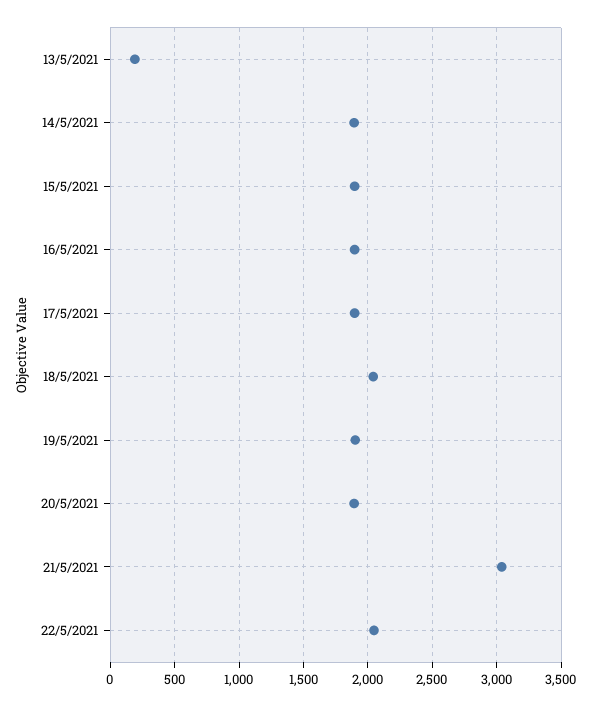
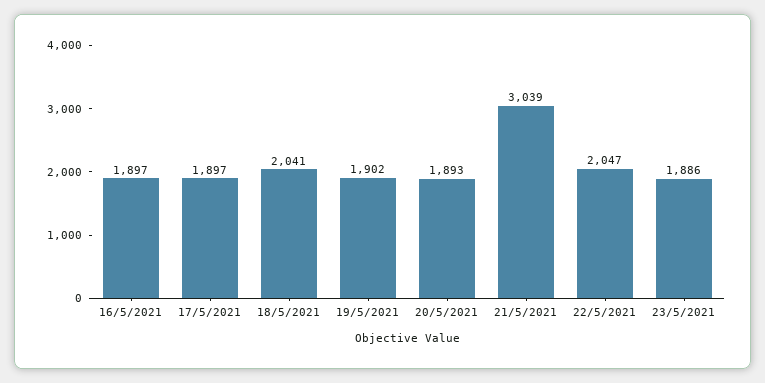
13/5/2021: 200 -> none
14/5/2021: 1900 -> none
15/5/2021: 1900 -> none
23/5/2021: none -> 1886

